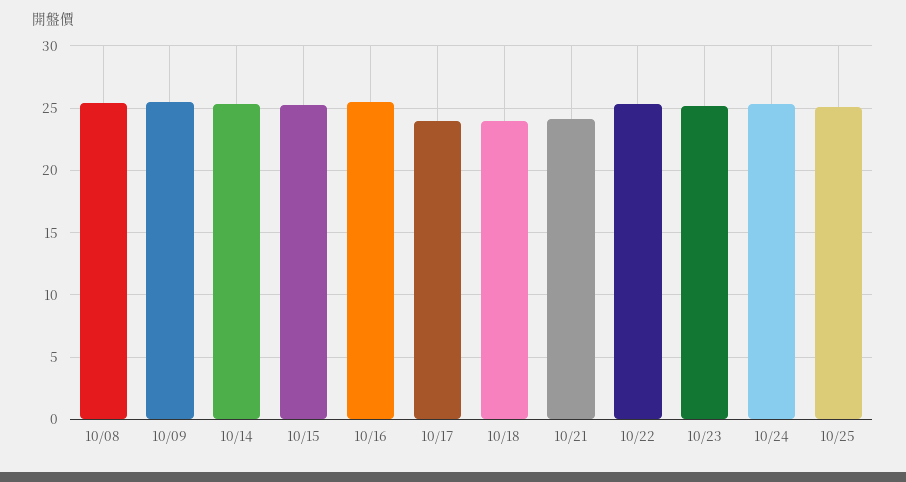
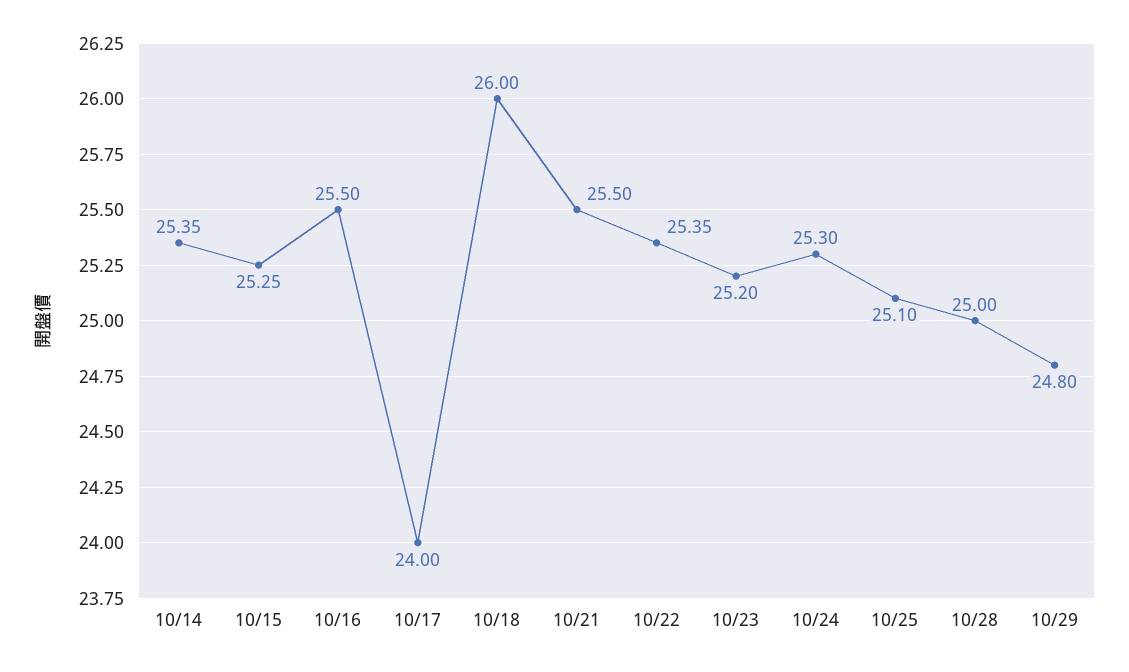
10/08: 25.5 -> none
10/09: 25.5 -> none
10/18: 24 -> 26
10/21: 24 -> 25.5
10/28: none -> 25
10/29: none -> 24.8

